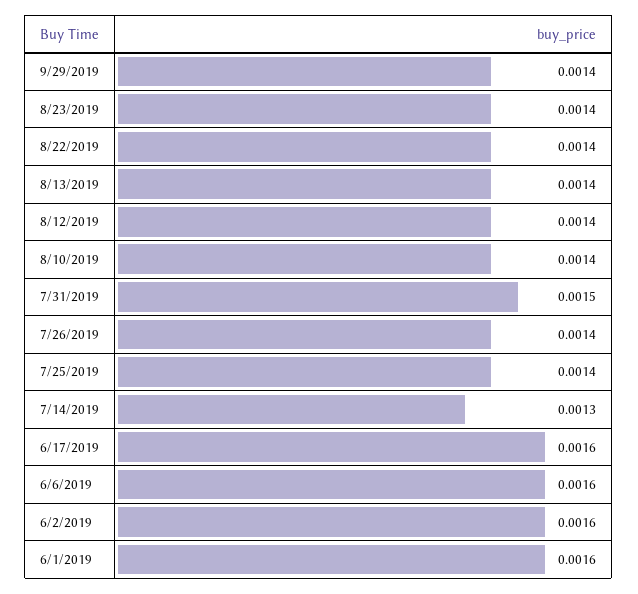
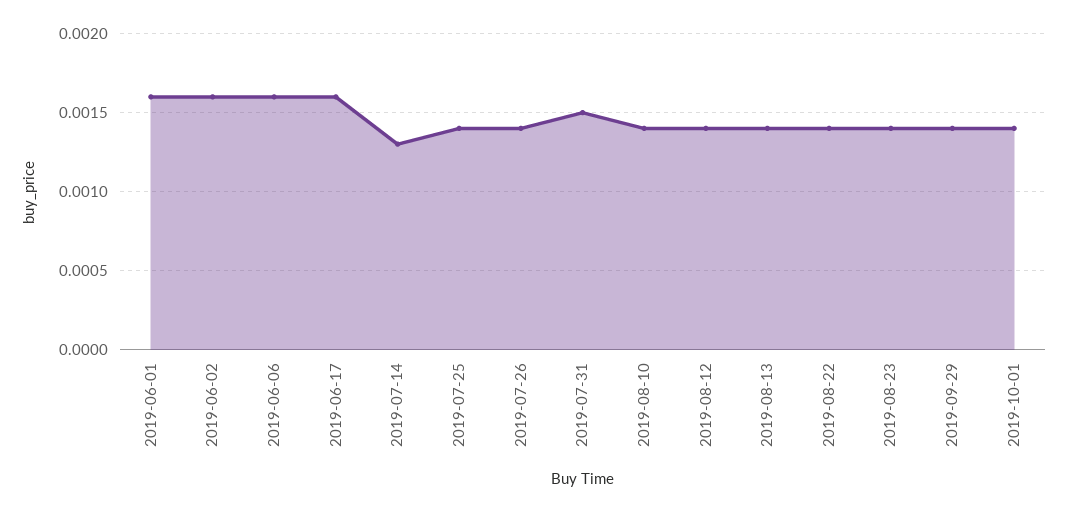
2019-10-01: none -> 0.0014

